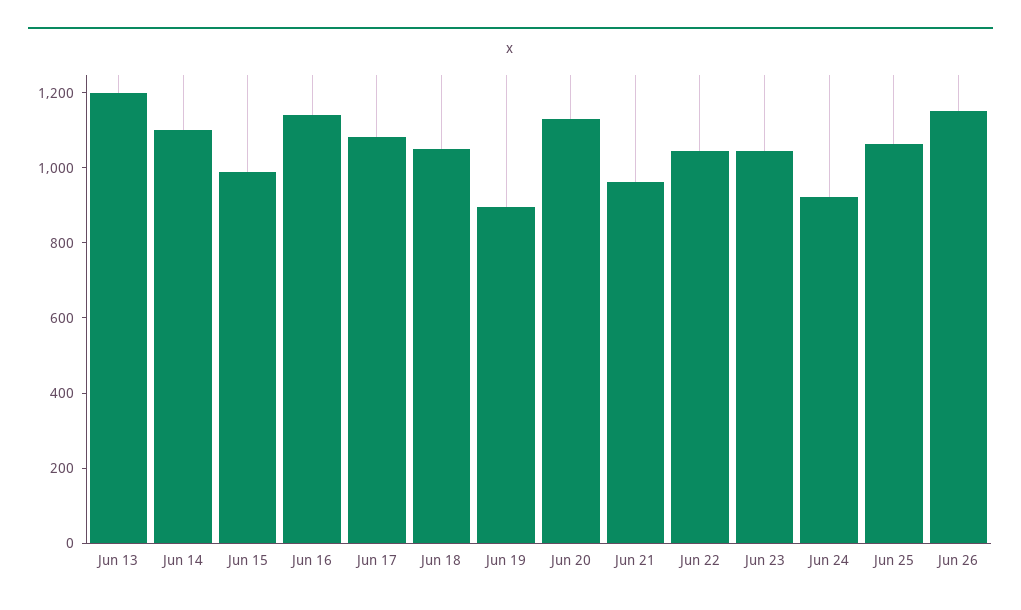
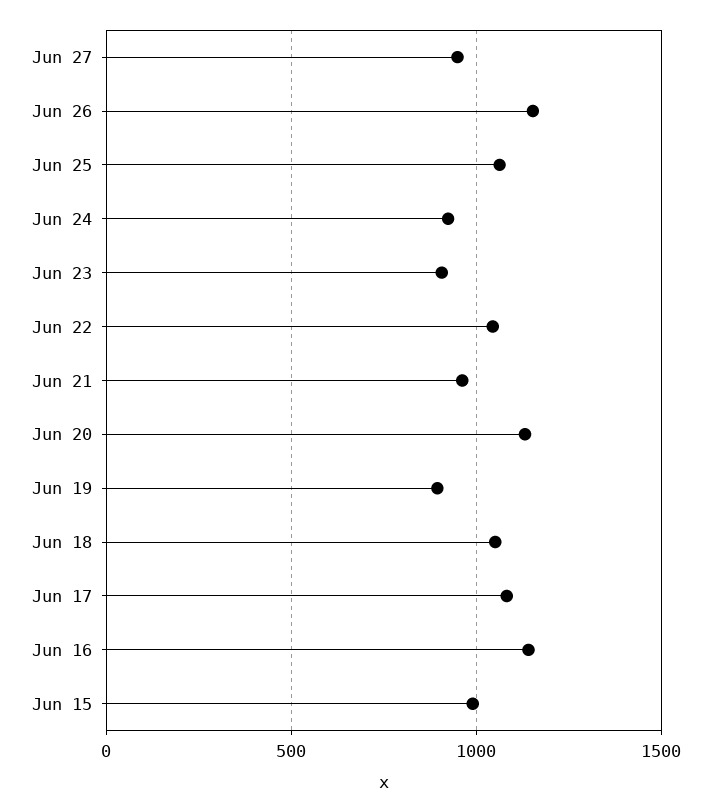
Jun 13: 1200 -> none
Jun 14: 1100 -> none
Jun 23: 1050 -> 900
Jun 27: none -> 950

